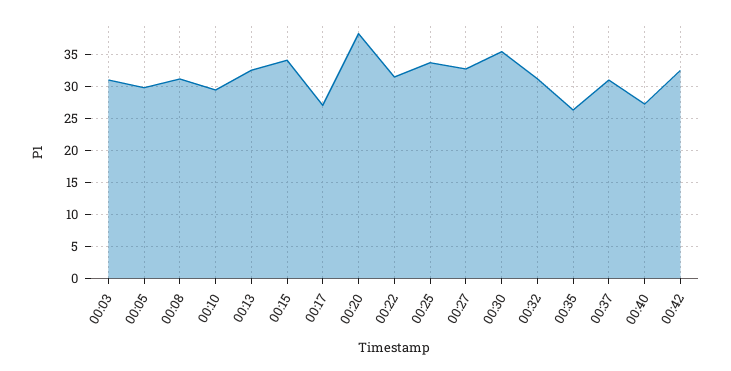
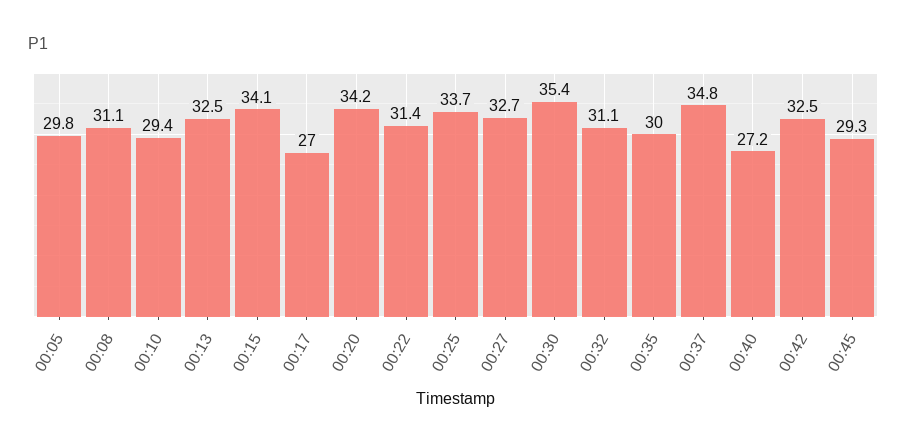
00:03: 31 -> none
00:20: 38 -> 34.2
00:35: 26 -> 30
00:37: 31 -> 34.8
00:45: none -> 29.3

